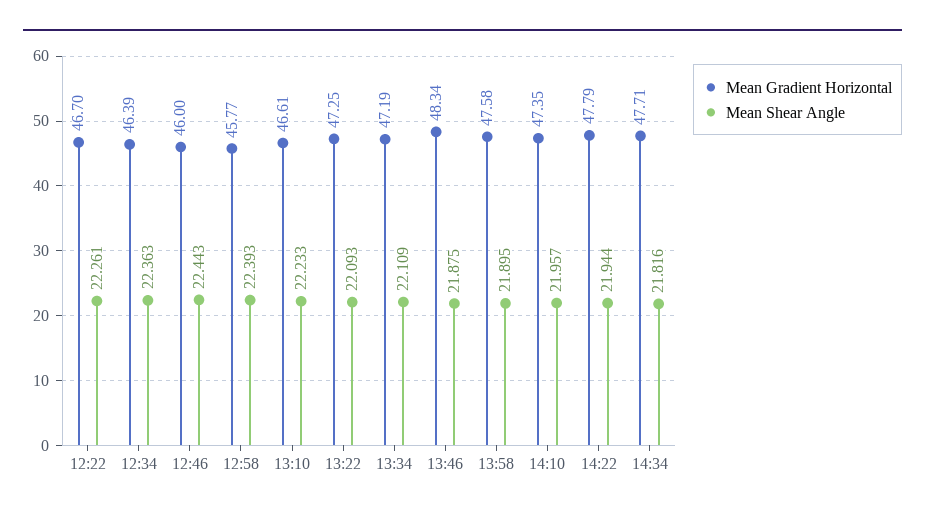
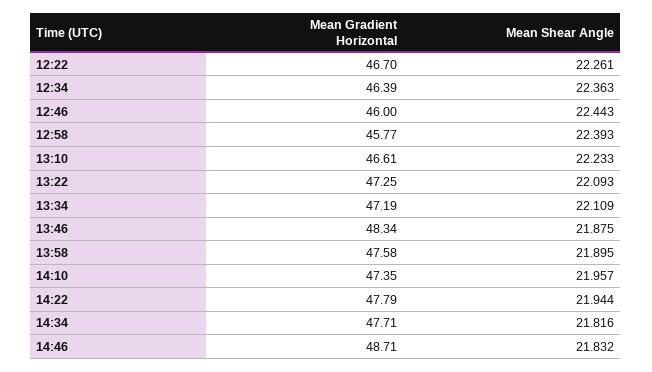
Mean Gradient Horizontal, 14:46: none -> 48.71
Mean Shear Angle, 14:46: none -> 21.832

